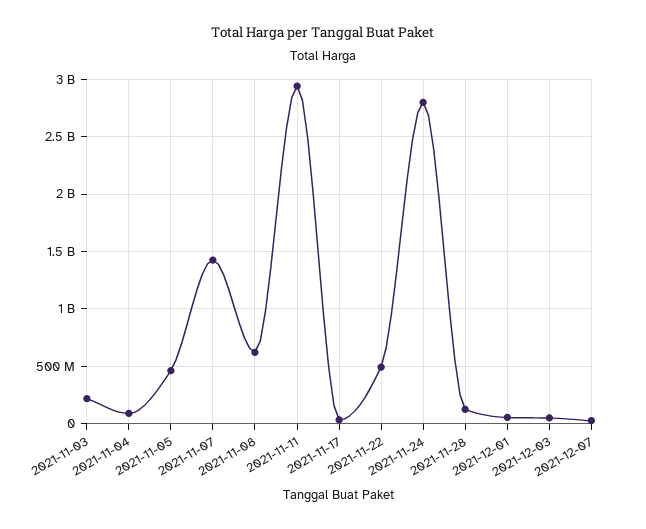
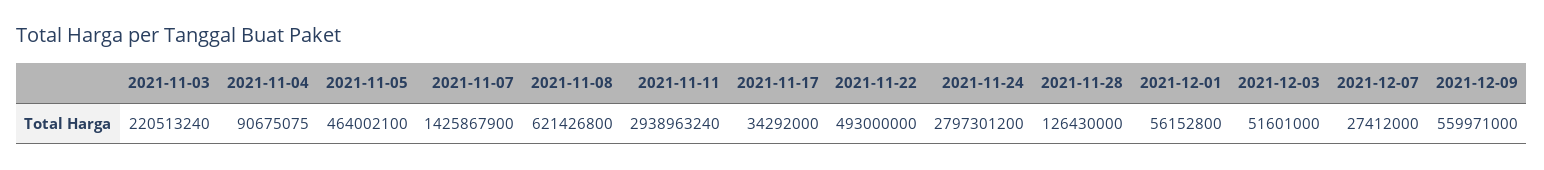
2021-12-09: none -> 559971000

